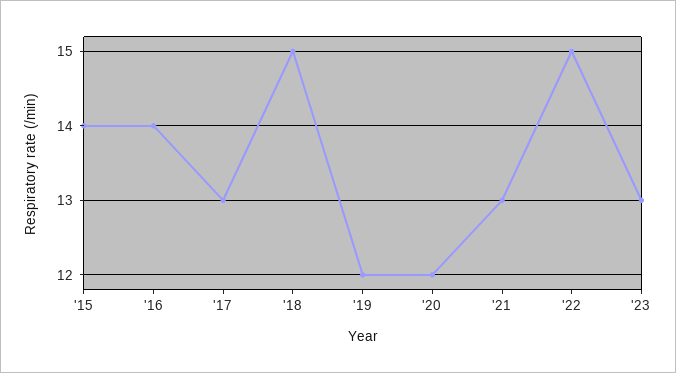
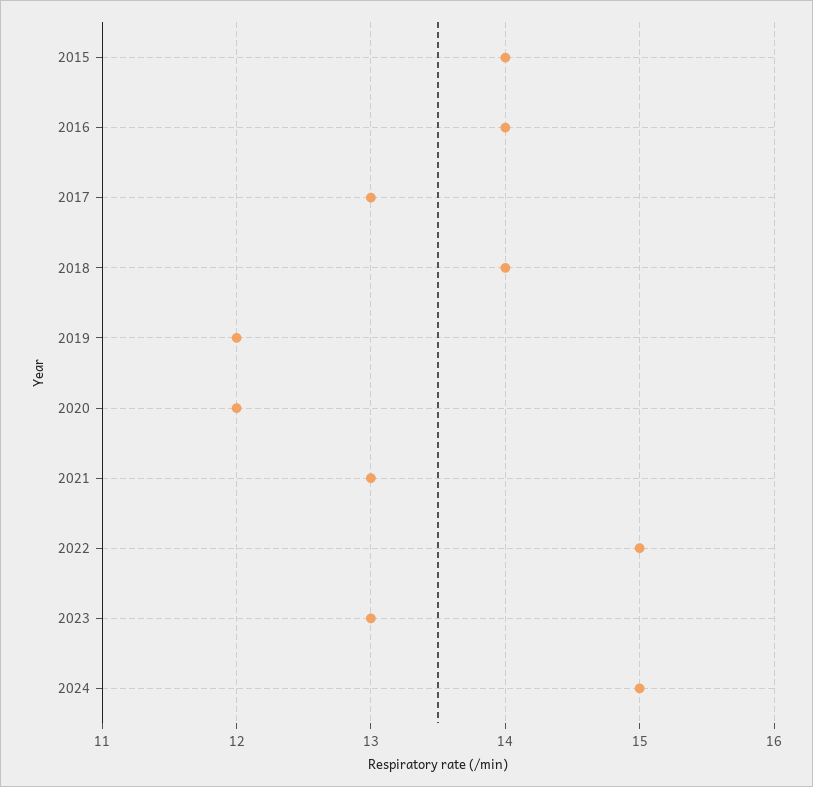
'18: 15 -> 14
2024: none -> 15

